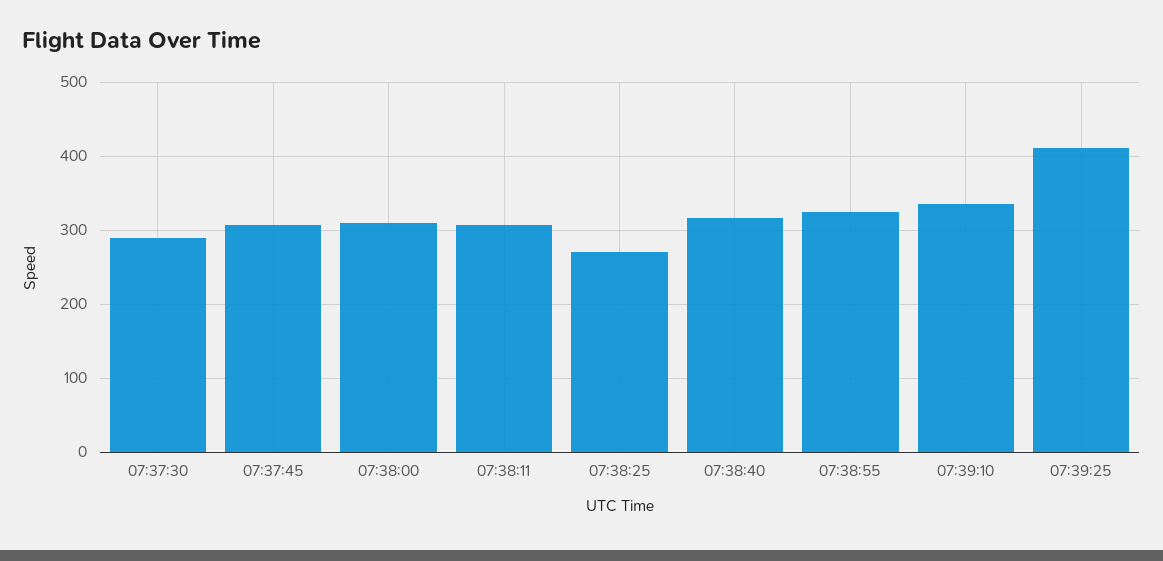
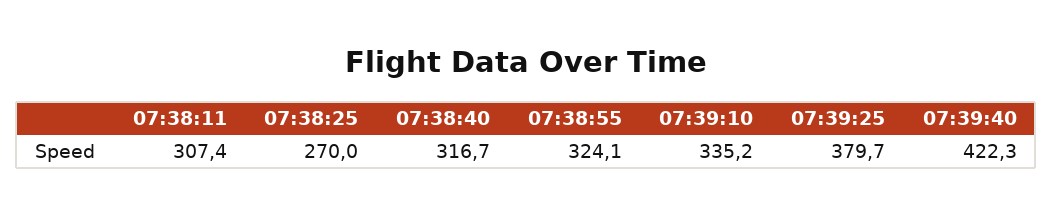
07:37:30: 290 -> none
07:37:45: 310 -> none
07:38:00: 310 -> none
07:39:25: 410 -> 379.7
07:39:40: none -> 422.3

